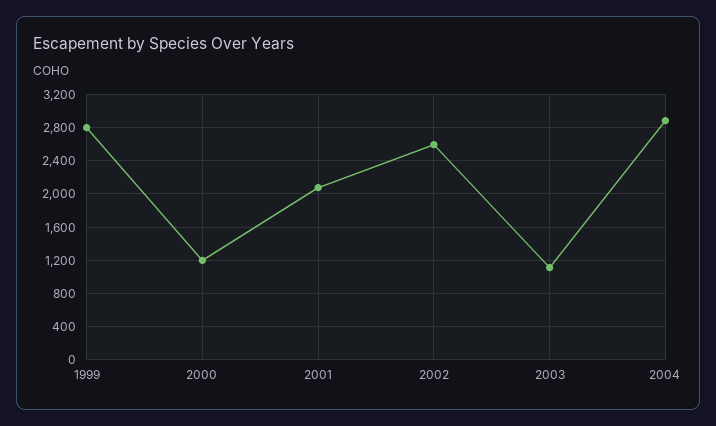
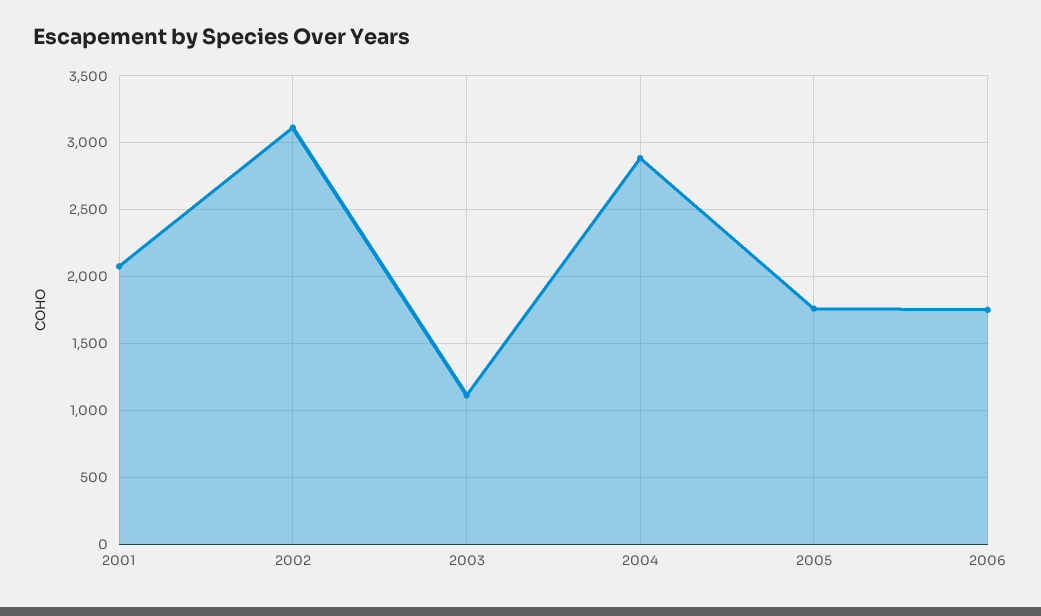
1999: 2800 -> none
2000: 1200 -> none
2002: 2600 -> 3100
2005: none -> 1750
2006: none -> 1750

